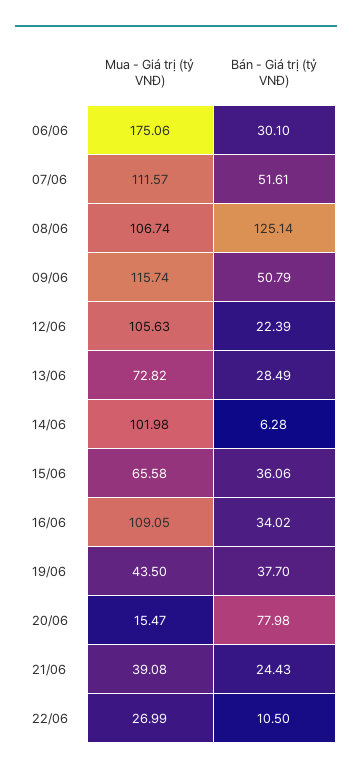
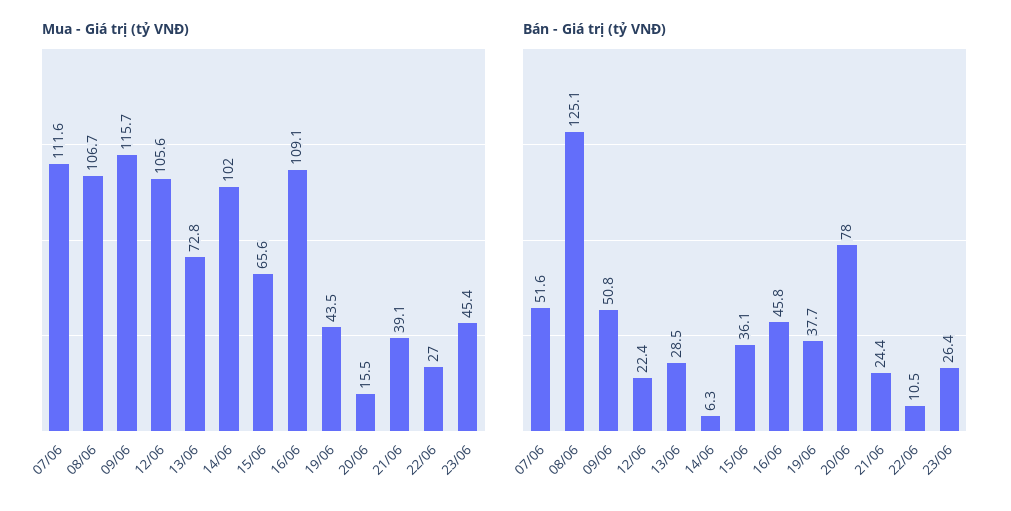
Mua - Giá trị (tỷ VNĐ), 06/06: 175.06 -> none
Bán - Giá trị (tỷ VNĐ), 06/06: 30.1 -> none
Bán - Giá trị (tỷ VNĐ), 16/06: 34.02 -> 45.8
Mua - Giá trị (tỷ VNĐ), 23/06: none -> 45.4
Bán - Giá trị (tỷ VNĐ), 23/06: none -> 26.4

